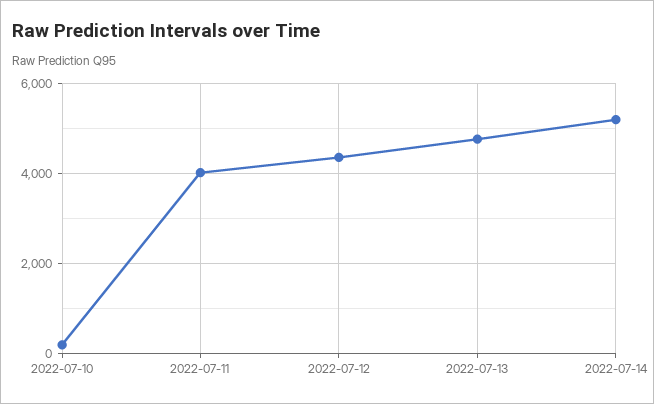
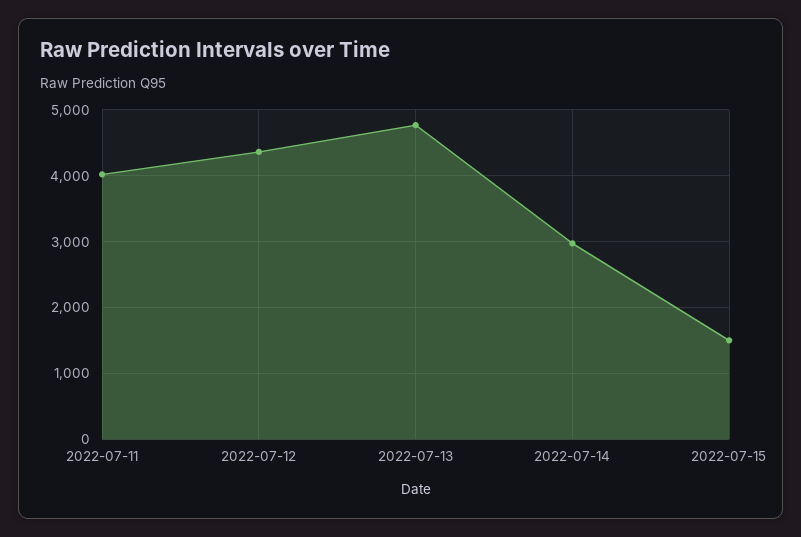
2022-07-10: 200 -> none
2022-07-14: 5200 -> 3000
2022-07-15: none -> 1500

